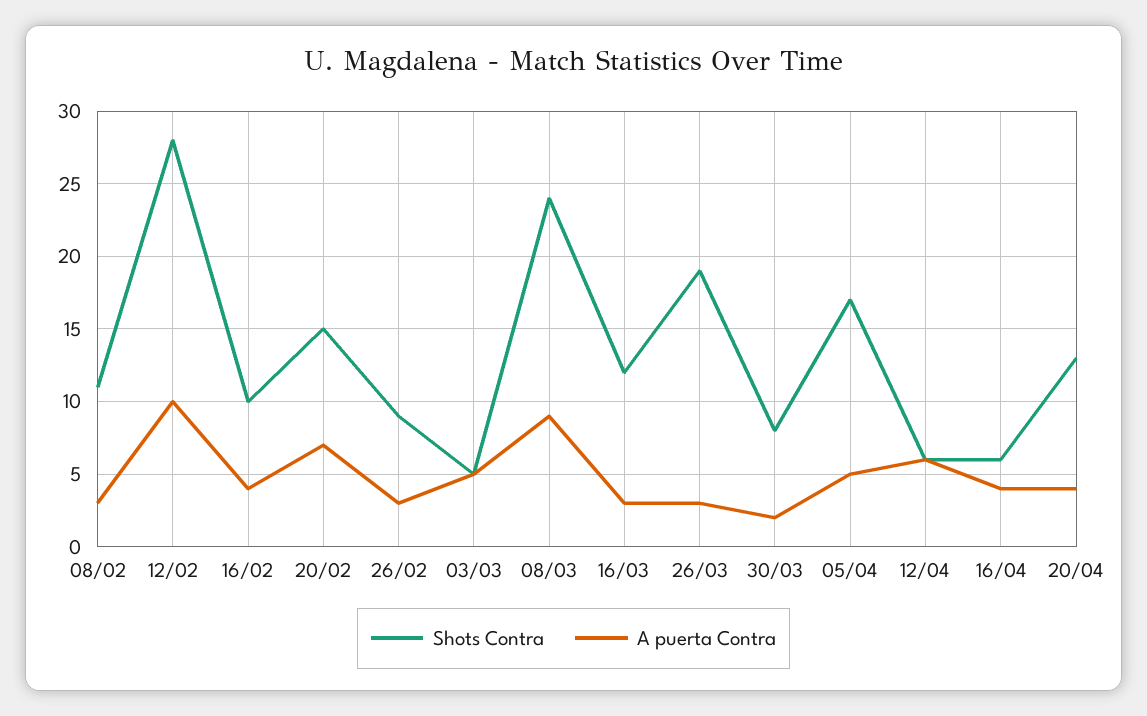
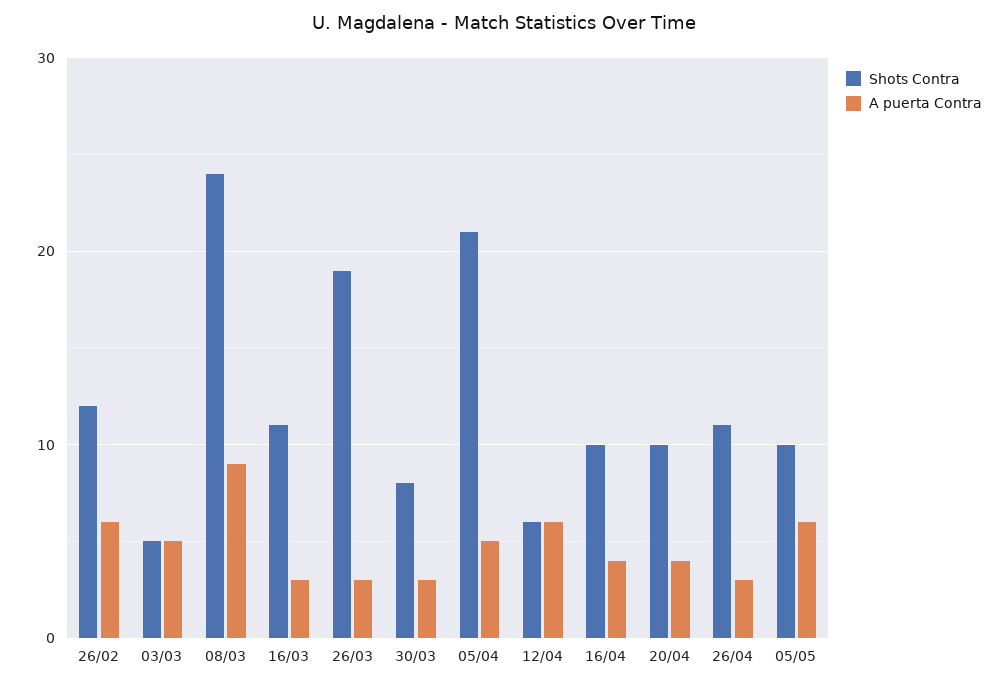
Shots Contra, 08/02: 11 -> none
A puerta Contra, 08/02: 3 -> none
Shots Contra, 12/02: 28 -> none
A puerta Contra, 12/02: 10 -> none
Shots Contra, 16/02: 10 -> none
A puerta Contra, 16/02: 4 -> none
Shots Contra, 20/02: 15 -> none
A puerta Contra, 20/02: 7 -> none
Shots Contra, 26/02: 9 -> 12
A puerta Contra, 26/02: 3 -> 6
Shots Contra, 16/03: 12 -> 11
A puerta Contra, 30/03: 2 -> 3
Shots Contra, 05/04: 17 -> 21
Shots Contra, 16/04: 6 -> 10
Shots Contra, 20/04: 13 -> 10
Shots Contra, 26/04: none -> 11
A puerta Contra, 26/04: none -> 3
Shots Contra, 05/05: none -> 10
A puerta Contra, 05/05: none -> 6

